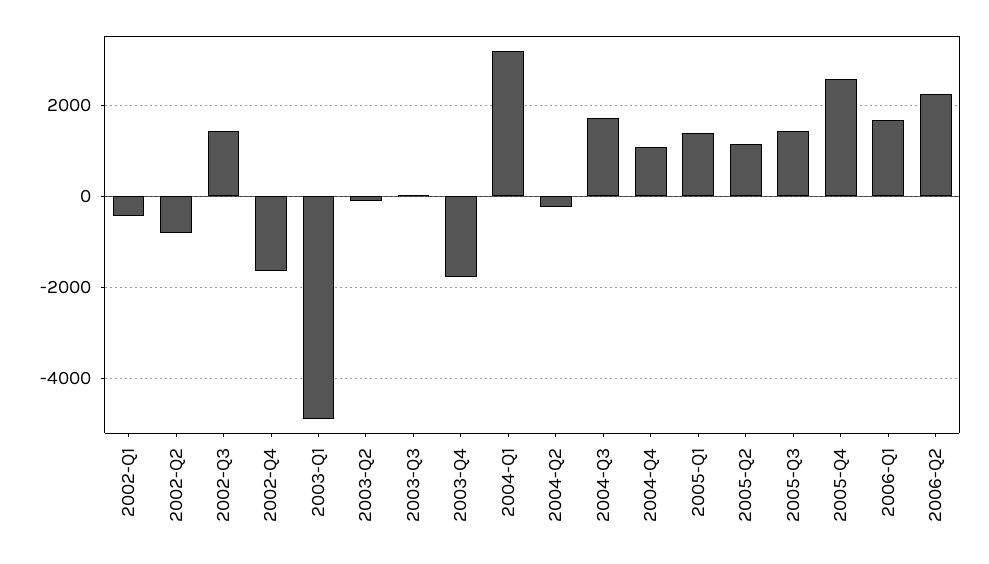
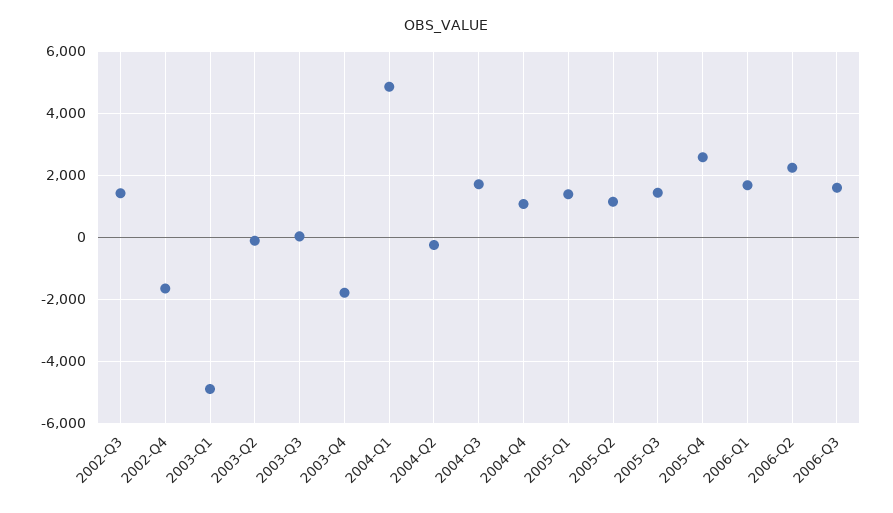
2002-Q1: -400 -> none
2002-Q2: -800 -> none
2004-Q1: 3200 -> 4800
2006-Q3: none -> 1600

